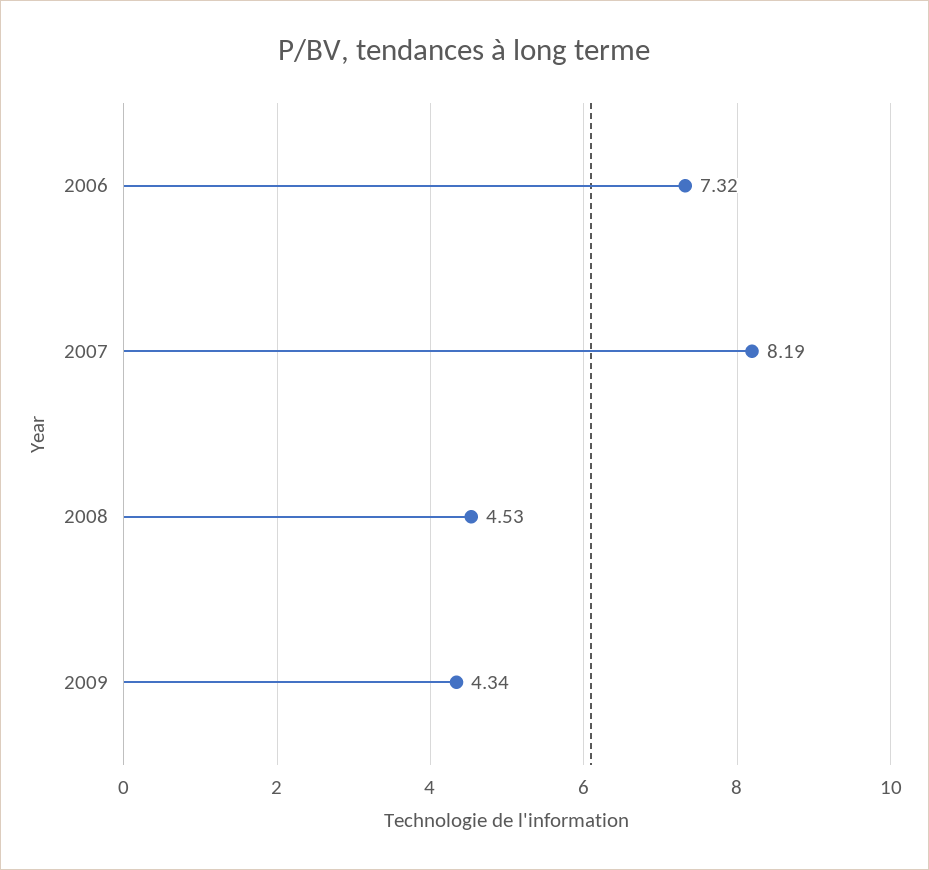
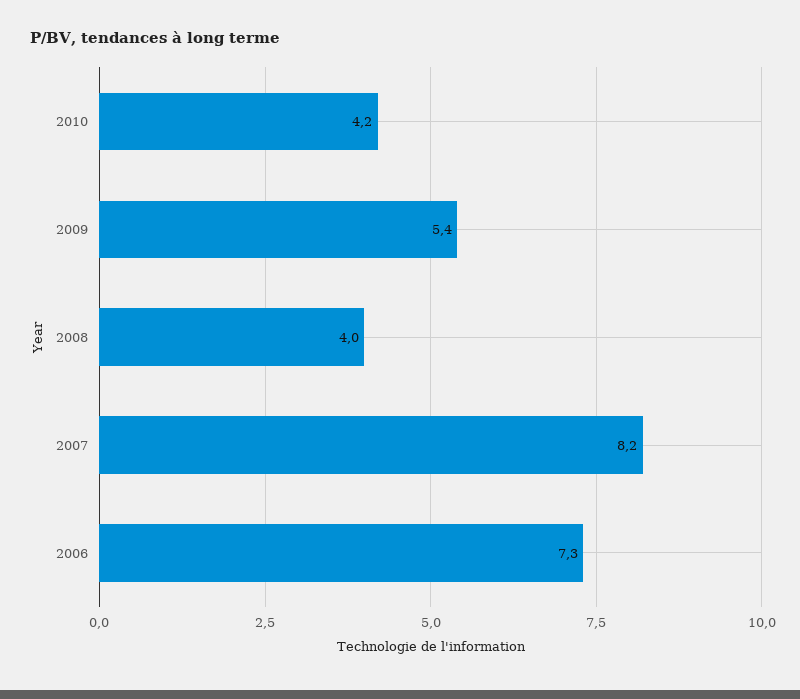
2008: 4.53 -> 4
2009: 4.34 -> 5.4
2010: none -> 4.2

